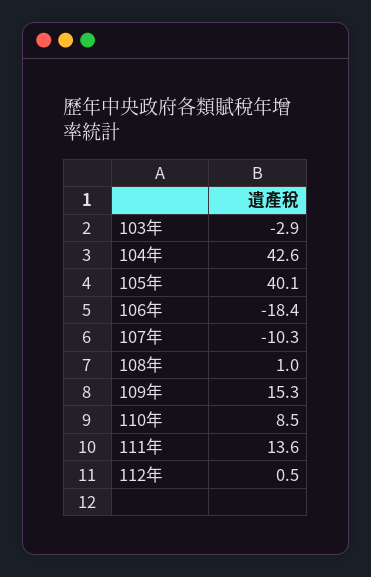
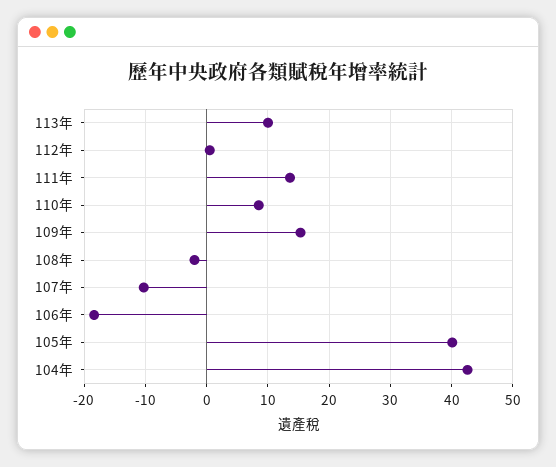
103年: -2.9 -> none
108年: 1 -> -2
113年: none -> 10

